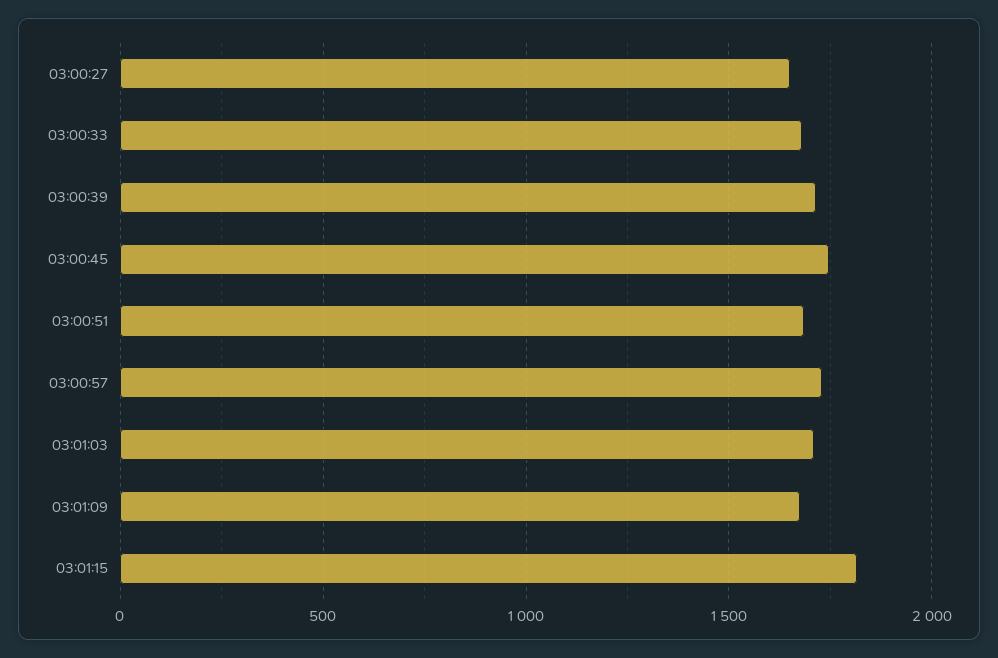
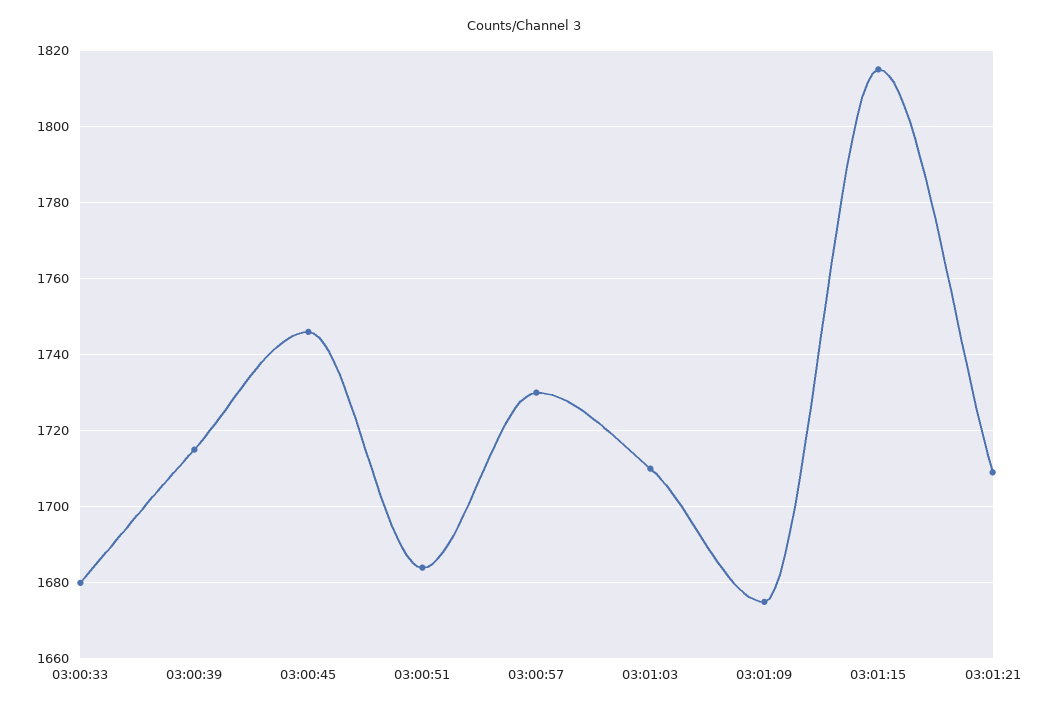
03:00:27: 1650 -> none
03:01:21: none -> 1710

